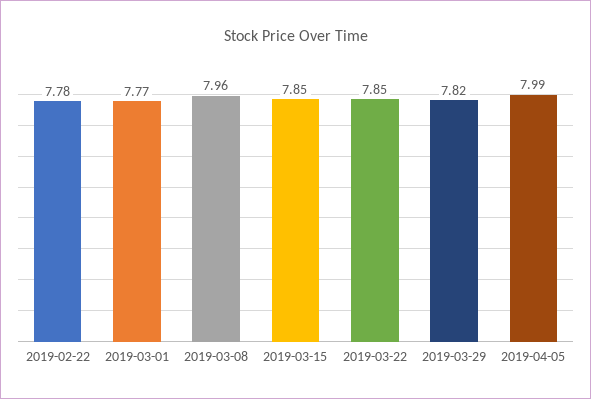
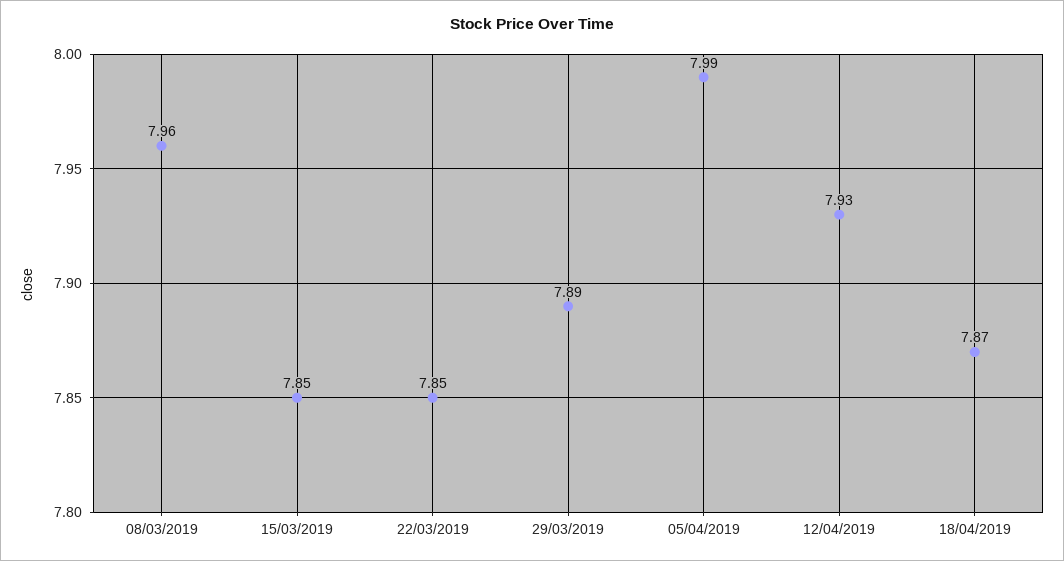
2019-02-22: 7.78 -> none
2019-03-01: 7.77 -> none
2019-03-29: 7.82 -> 7.89
12/04/2019: none -> 7.93
18/04/2019: none -> 7.87

